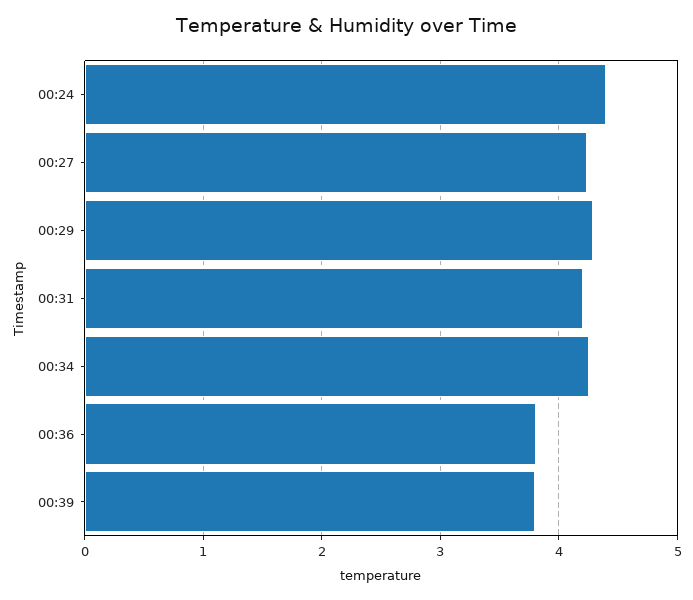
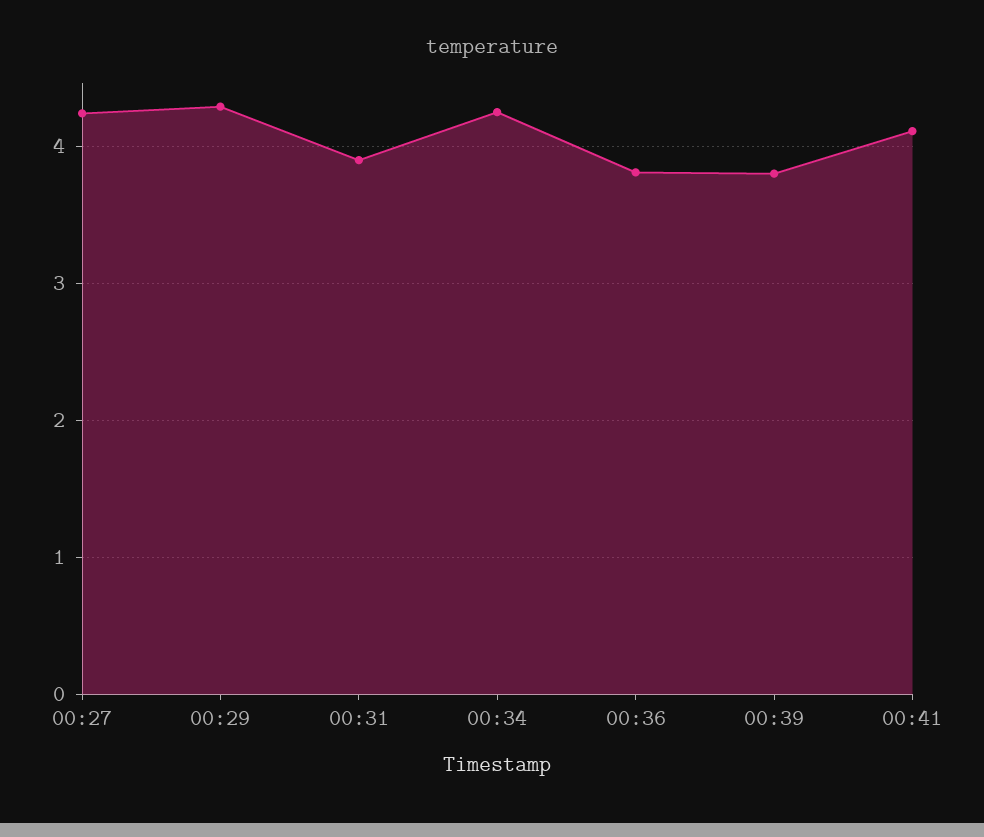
00:24: 4.4 -> none
00:31: 4.2 -> 3.9
00:41: none -> 4.1

